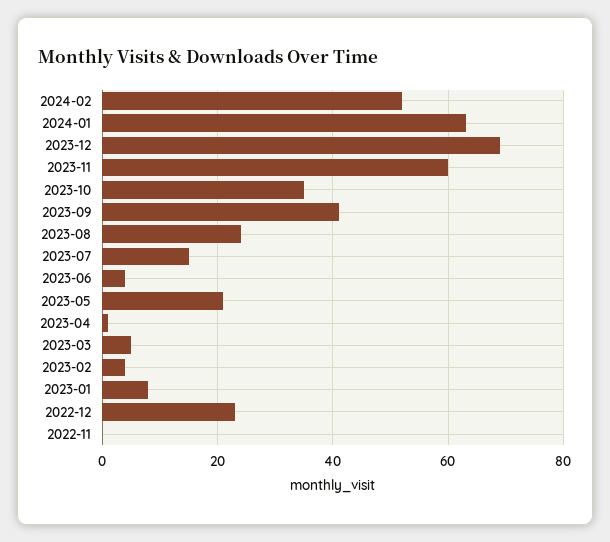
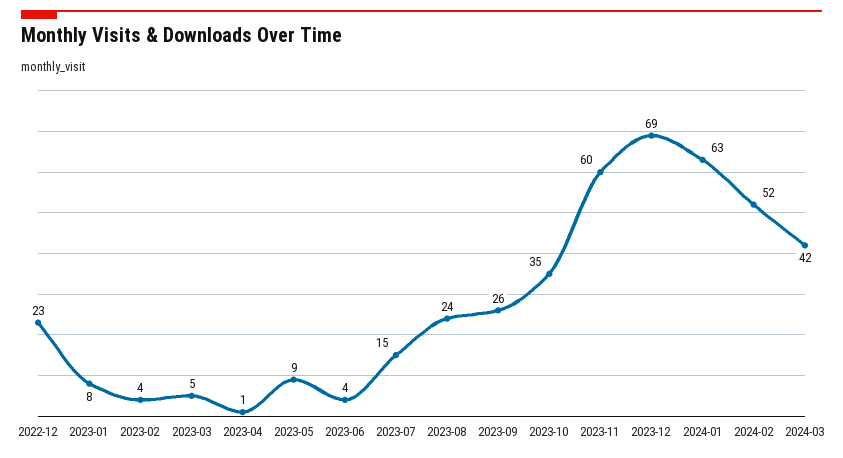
2023-09: 40 -> 26
2023-05: 20 -> 9
2022-11: 0 -> none
2024-03: none -> 42

